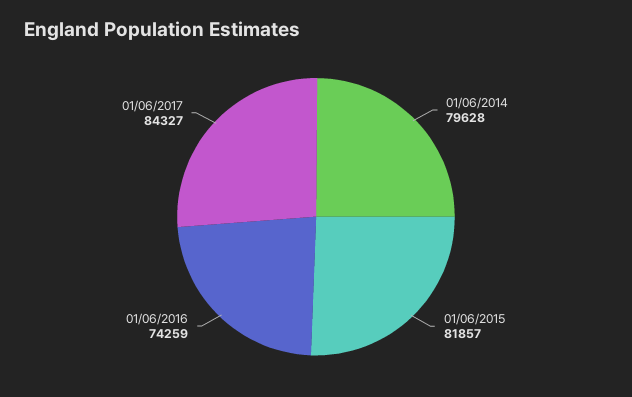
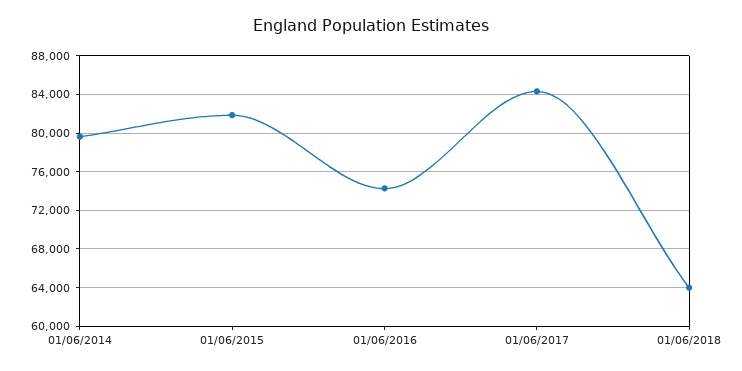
01/06/2018: none -> 64000

